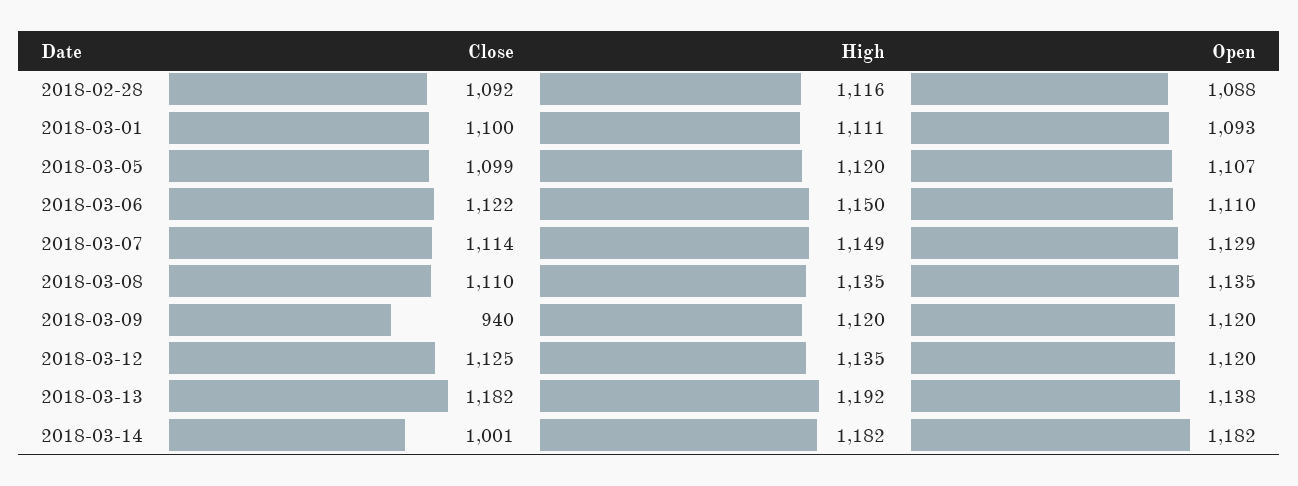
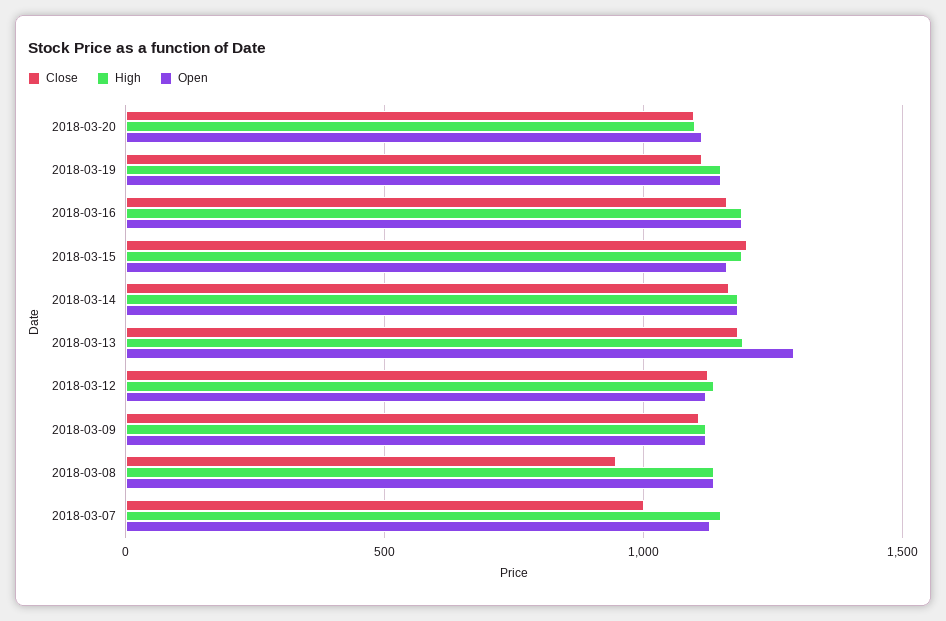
Close, 2018-02-28: 1092 -> none
High, 2018-02-28: 1116 -> none
Open, 2018-02-28: 1088 -> none
Close, 2018-03-01: 1100 -> none
High, 2018-03-01: 1111 -> none
Open, 2018-03-01: 1093 -> none
Close, 2018-03-05: 1099 -> none
High, 2018-03-05: 1120 -> none
Open, 2018-03-05: 1107 -> none
Close, 2018-03-06: 1122 -> none
High, 2018-03-06: 1150 -> none
Open, 2018-03-06: 1110 -> none
Close, 2018-03-07: 1114 -> 1000
Close, 2018-03-08: 1110 -> 950
Close, 2018-03-09: 940 -> 1100
Open, 2018-03-13: 1138 -> 1300
Close, 2018-03-14: 1001 -> 1150
Close, 2018-03-20: none -> 1100
High, 2018-03-20: none -> 1100
Open, 2018-03-20: none -> 1100
Close, 2018-03-19: none -> 1100
High, 2018-03-19: none -> 1150
Open, 2018-03-19: none -> 1150
Close, 2018-03-16: none -> 1150
High, 2018-03-16: none -> 1200
Open, 2018-03-16: none -> 1200
Close, 2018-03-15: none -> 1200
High, 2018-03-15: none -> 1200
Open, 2018-03-15: none -> 1150

